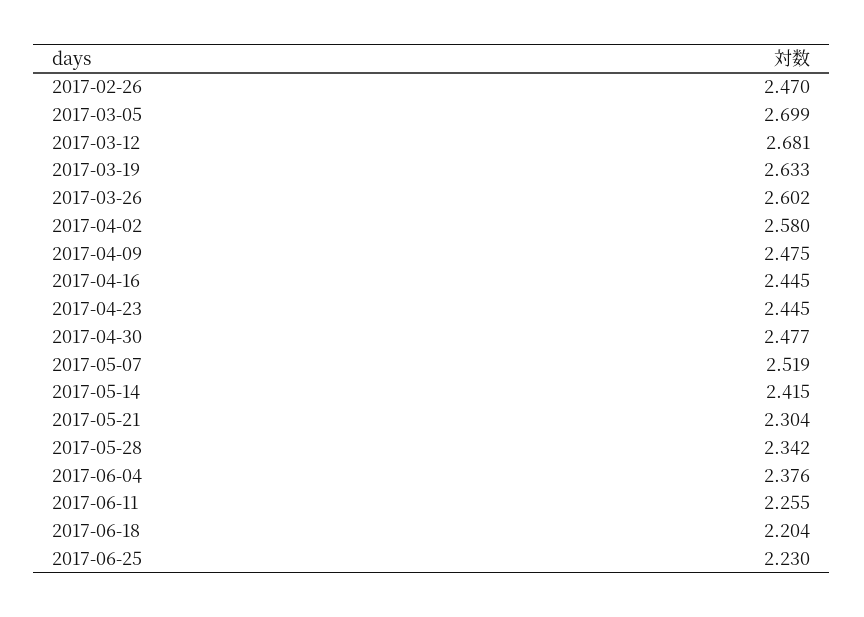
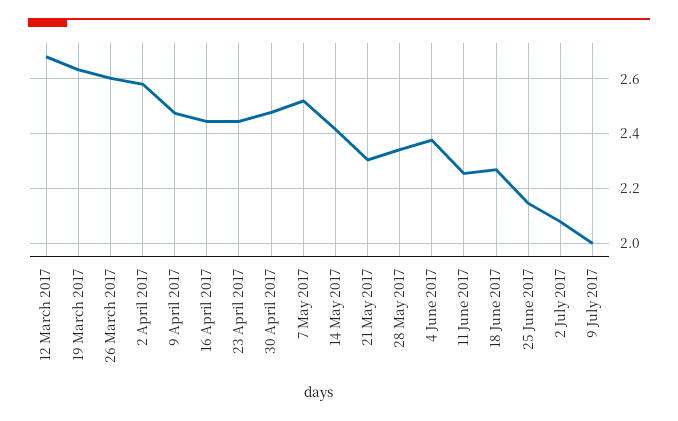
2017-02-26: 2.47 -> none
2017-03-05: 2.699 -> none
2017-06-18: 2.204 -> 2.275
2017-06-25: 2.23 -> 2.15
2 July 2017: none -> 2.075
9 July 2017: none -> 2

